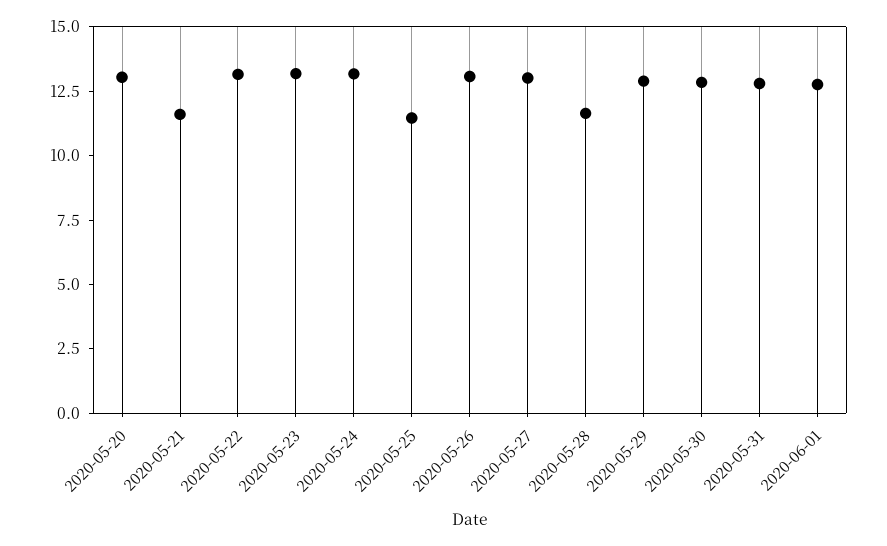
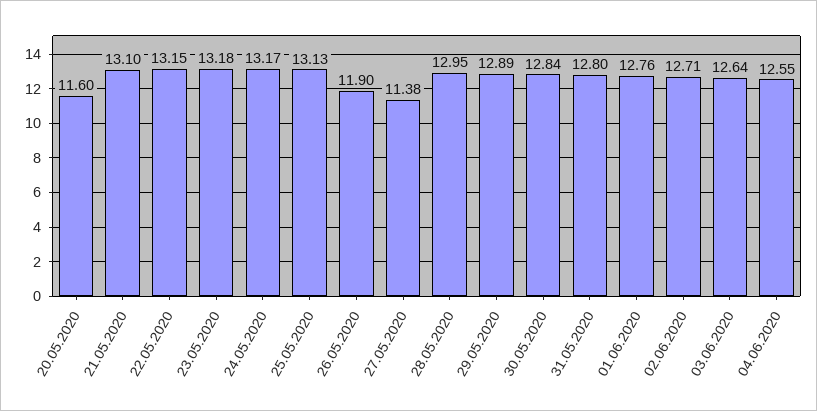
2020-05-20: 13 -> 11.6
2020-05-21: 11.5 -> 13.1
2020-05-25: 11.5 -> 13.13
2020-05-26: 13 -> 11.9
2020-05-27: 13 -> 11.38
2020-05-28: 11.5 -> 12.95
02.06.2020: none -> 12.71
03.06.2020: none -> 12.64
04.06.2020: none -> 12.55

